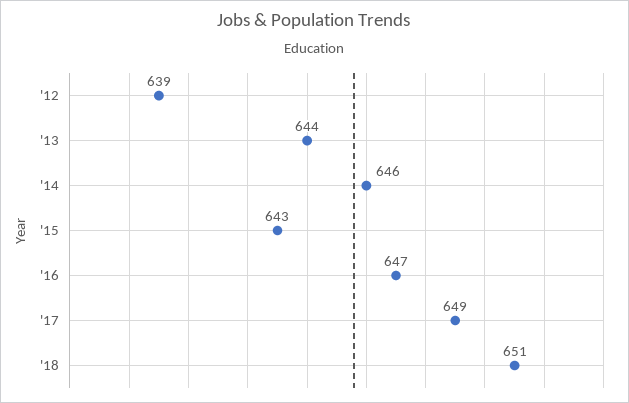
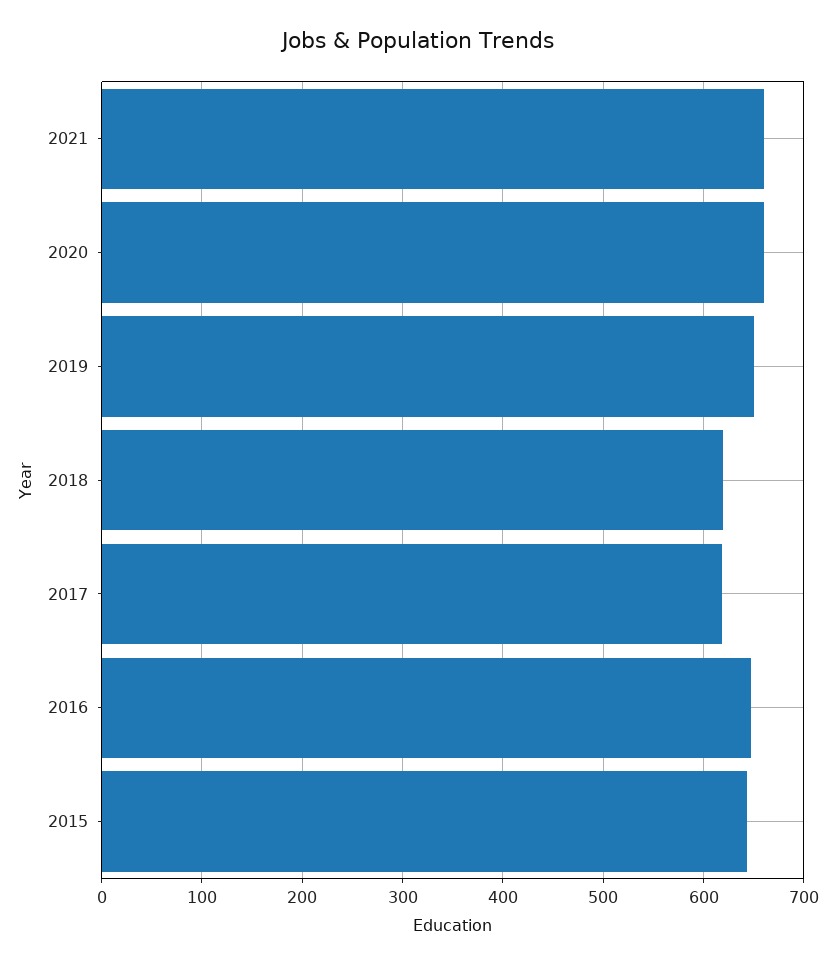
'12: 639 -> none
'13: 644 -> none
'14: 646 -> none
'17: 649 -> 620
'18: 651 -> 620
2021: none -> 660
2020: none -> 660
2019: none -> 650

